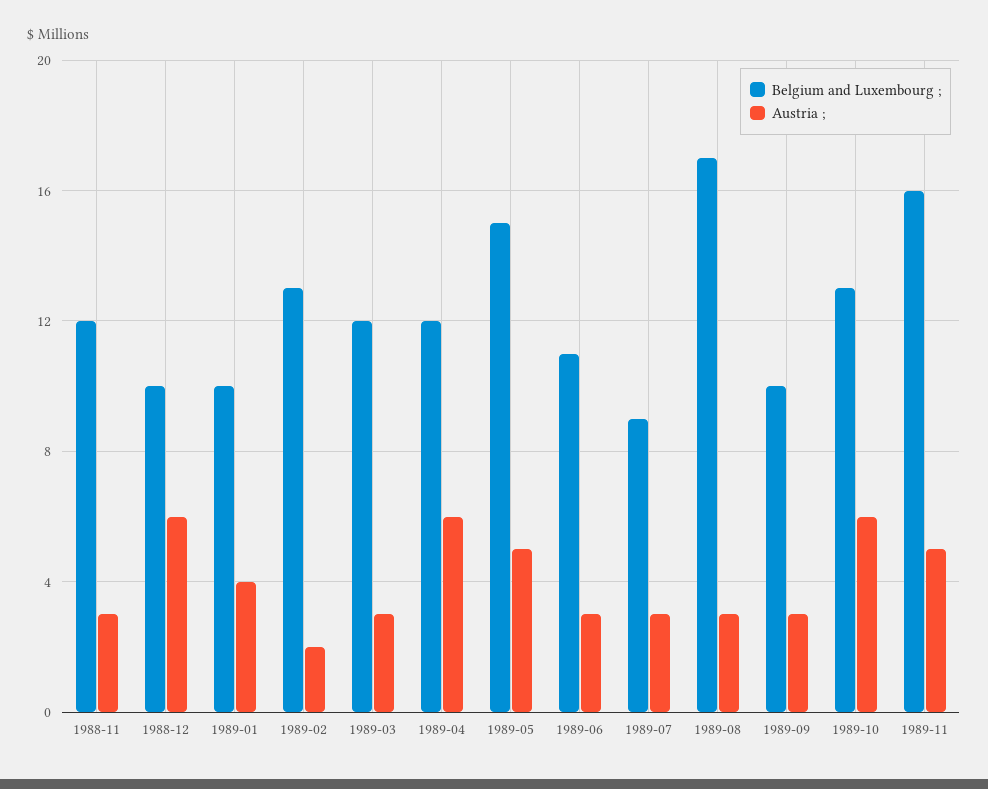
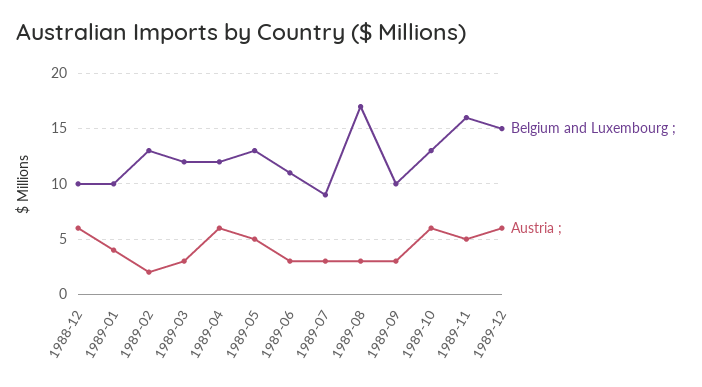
Belgium and Luxembourg ;, 1988-11: 12 -> none
Austria ;, 1988-11: 3 -> none
Belgium and Luxembourg ;, 1989-05: 15 -> 13
Belgium and Luxembourg ;, 1989-12: none -> 15
Austria ;, 1989-12: none -> 6

